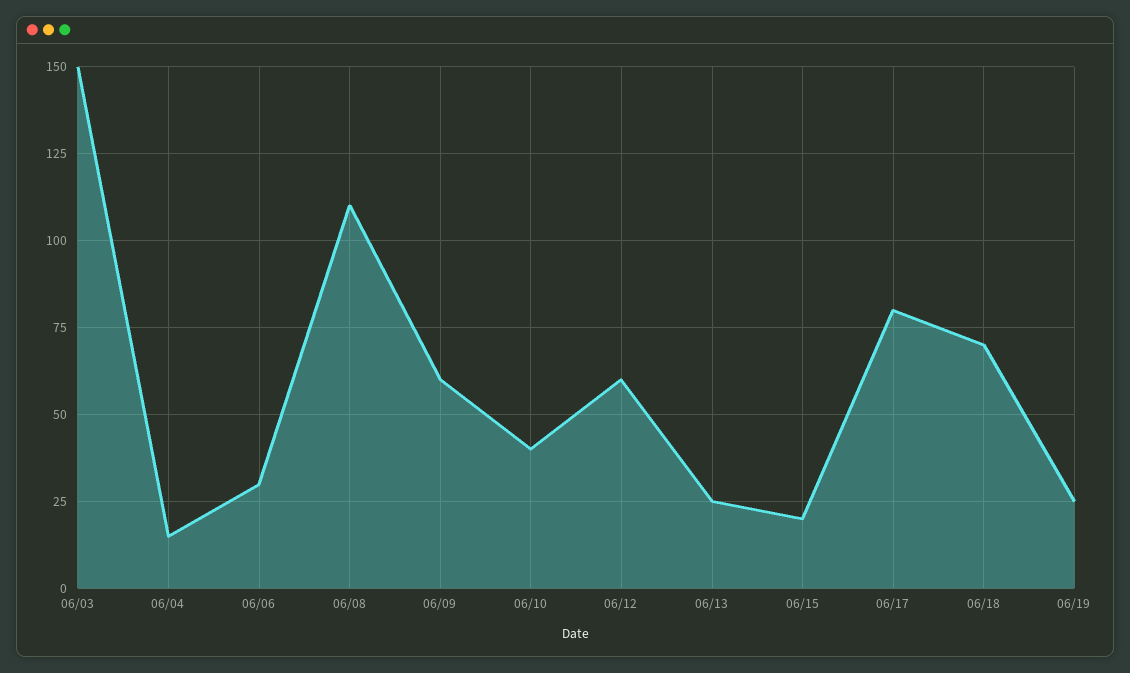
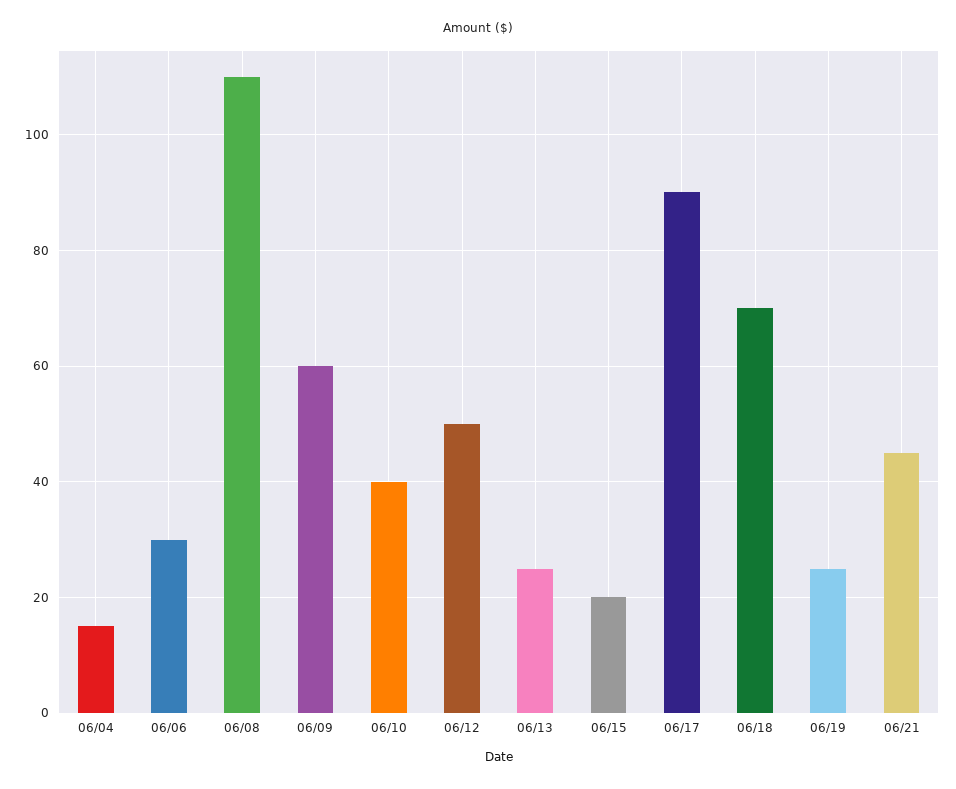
06/03: 150 -> none
06/12: 60 -> 50
06/17: 80 -> 90
06/21: none -> 45

